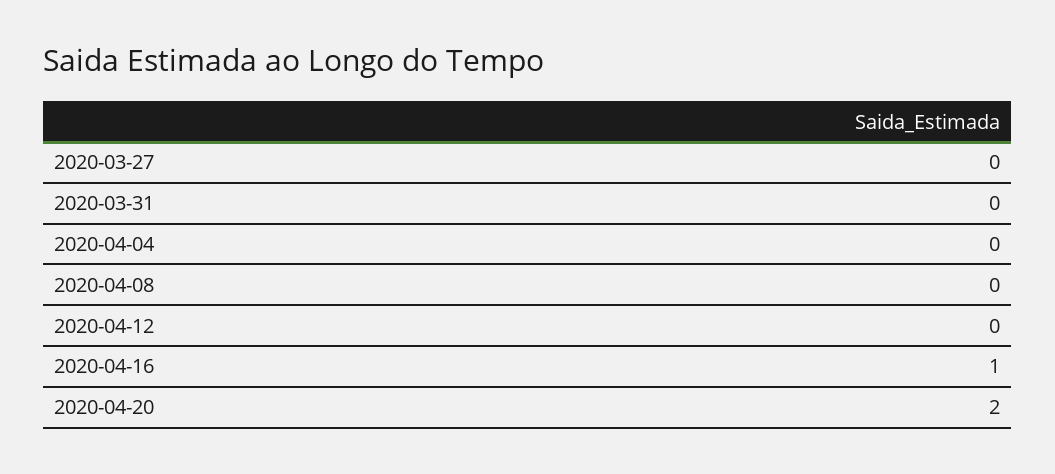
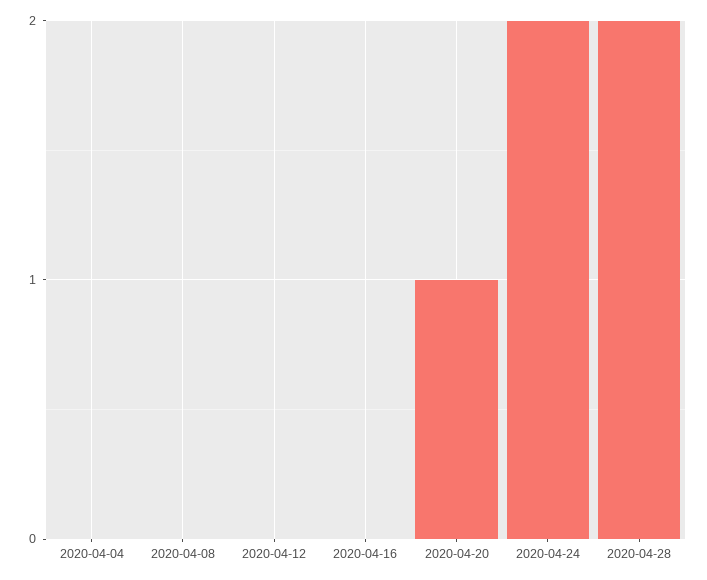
2020-03-27: 0 -> none
2020-03-31: 0 -> none
2020-04-16: 1 -> 0
2020-04-20: 2 -> 1
2020-04-24: none -> 2
2020-04-28: none -> 2

